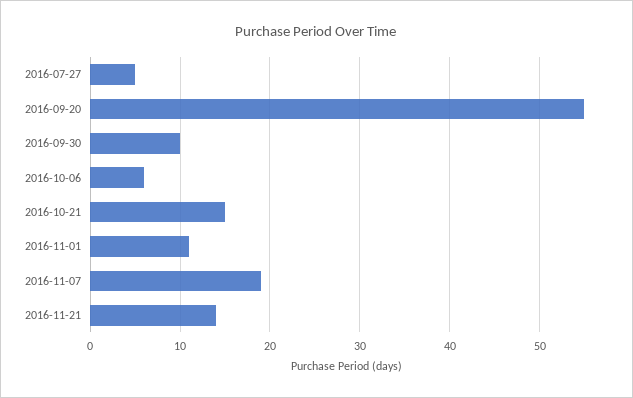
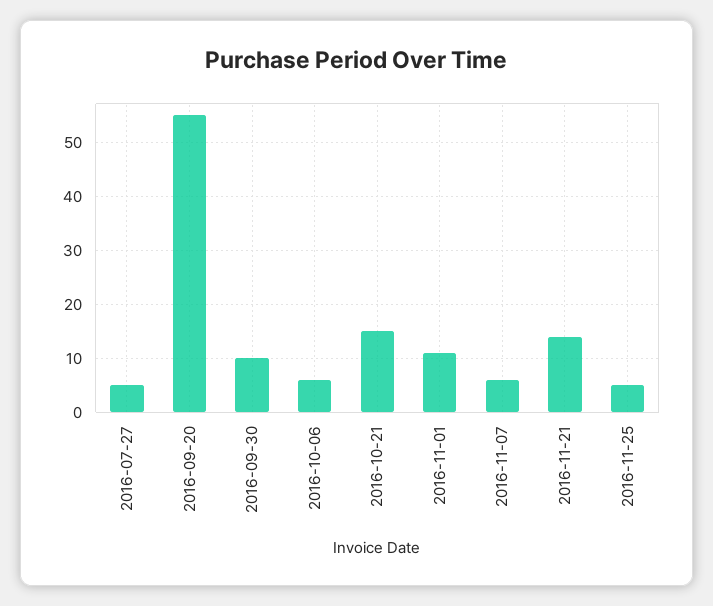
2016-11-07: 19 -> 5
2016-11-25: none -> 5

